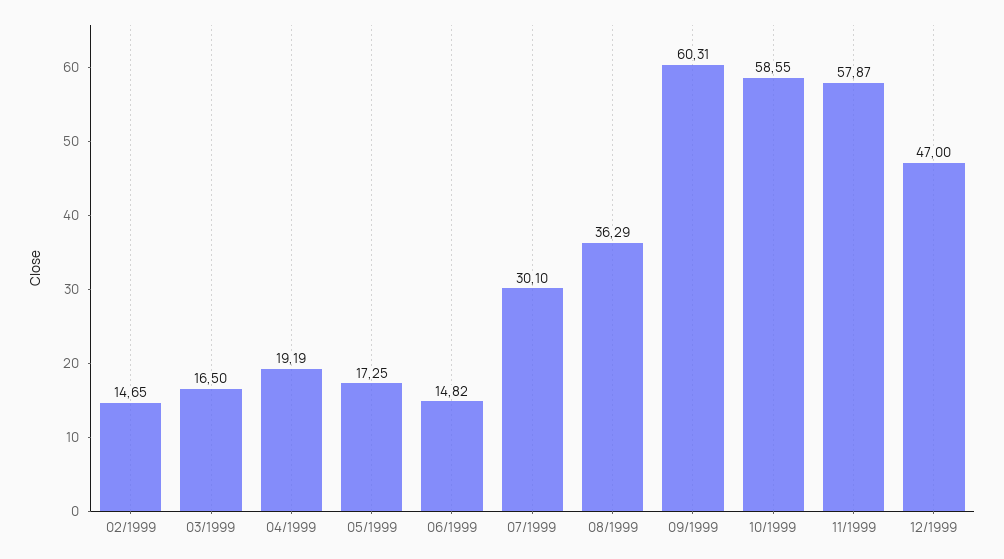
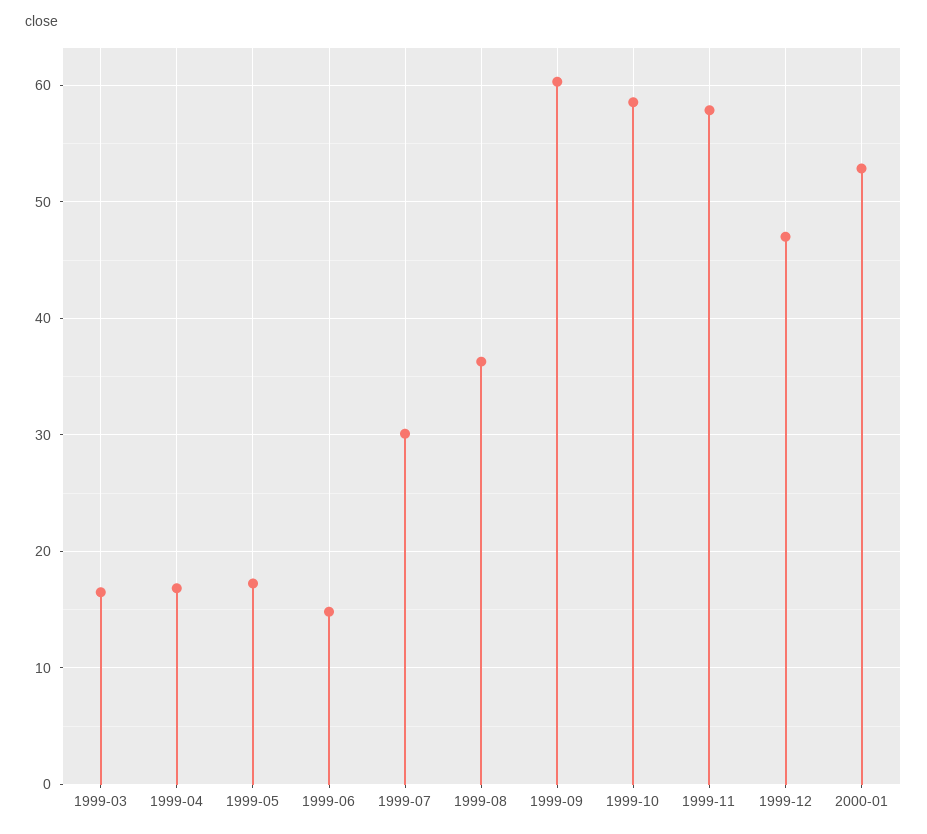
02/1999: 14.65 -> none
04/1999: 19.19 -> 17
2000-01: none -> 53

